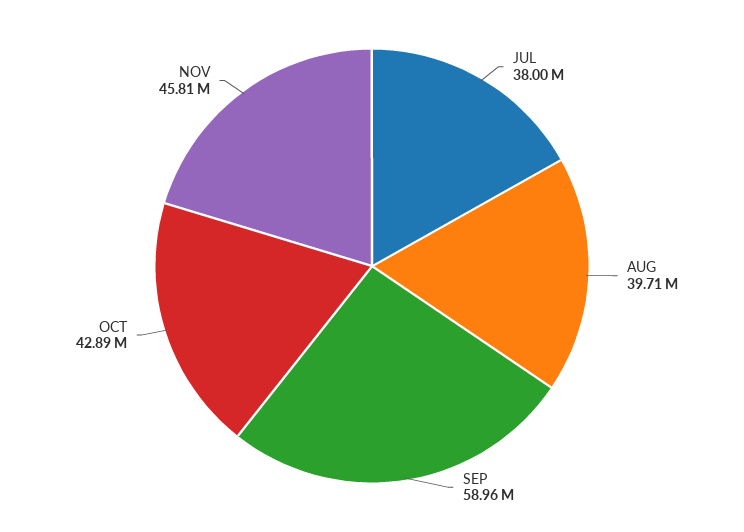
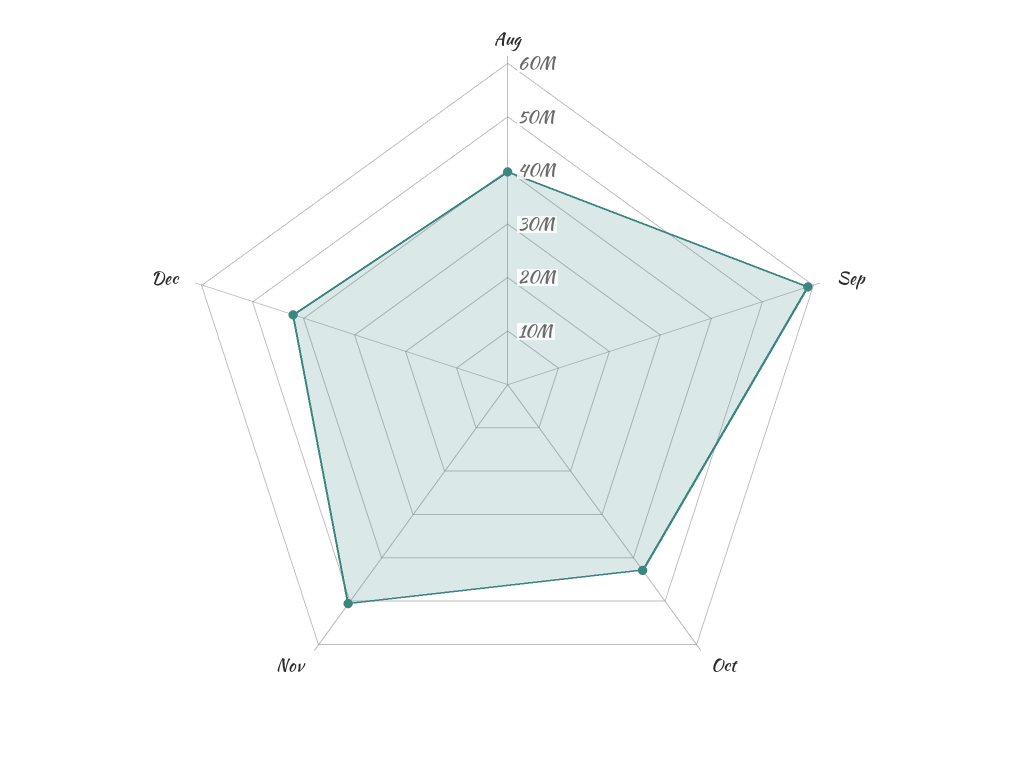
JUL: 38000000 -> none
NOV: 45810000 -> 50000000
Dec: none -> 42000000

